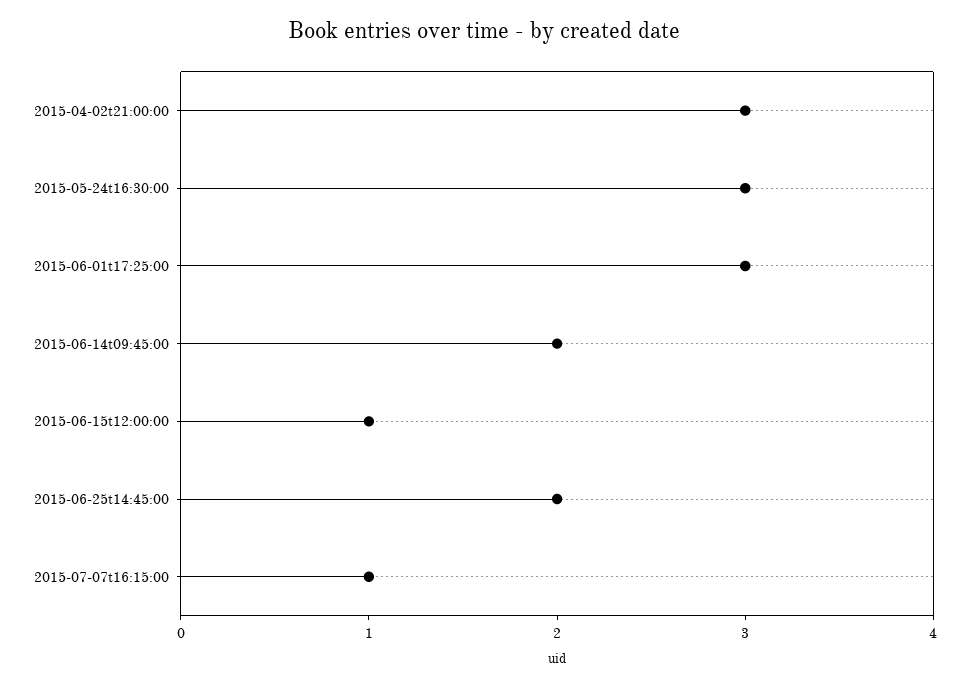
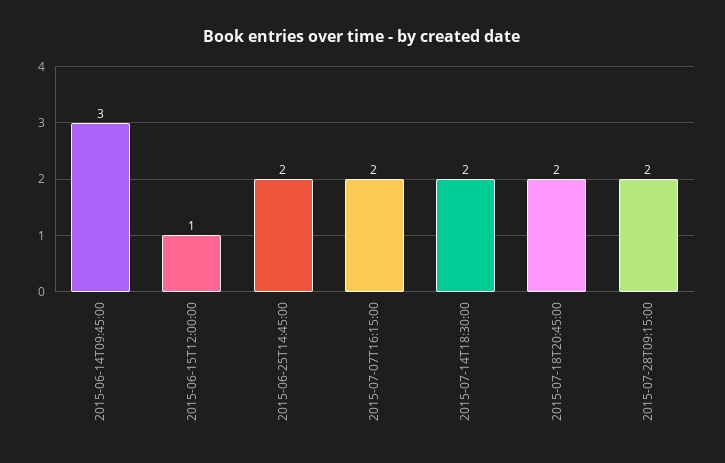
2015-04-02t21:00:00: 3 -> none
2015-05-24t16:30:00: 3 -> none
2015-06-01t17:25:00: 3 -> none
2015-06-14t09:45:00: 2 -> 3
2015-07-07t16:15:00: 1 -> 2
2015-07-14T18:30:00: none -> 2
2015-07-18T20:45:00: none -> 2
2015-07-28T09:15:00: none -> 2

